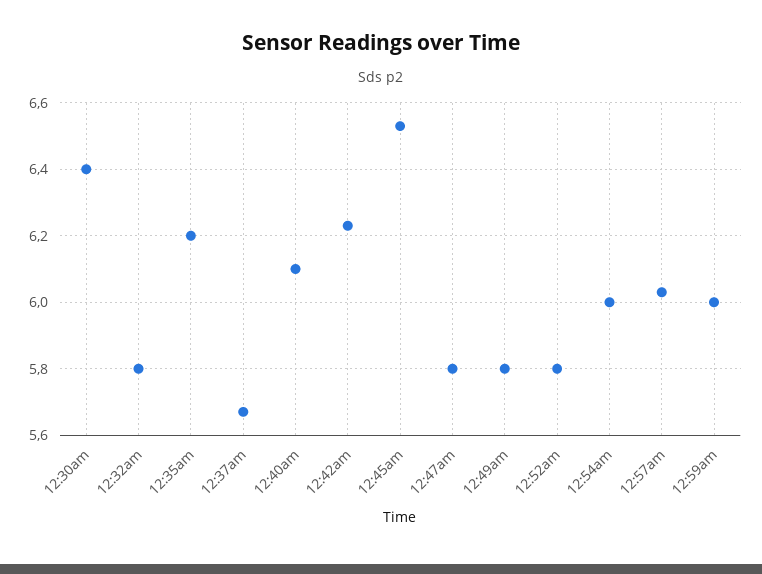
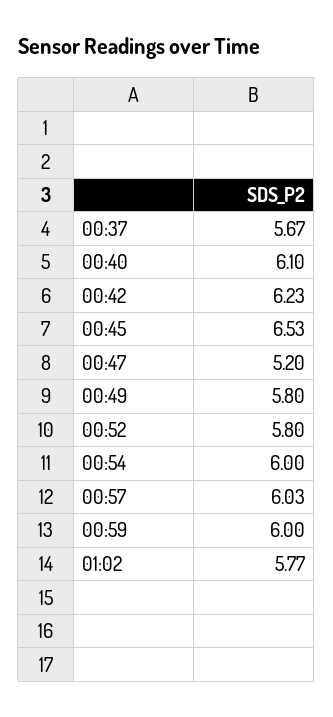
12:30am: 6.4 -> none
12:32am: 5.8 -> none
12:35am: 6.2 -> none
12:47am: 5.8 -> 5.2
01:02: none -> 5.77

